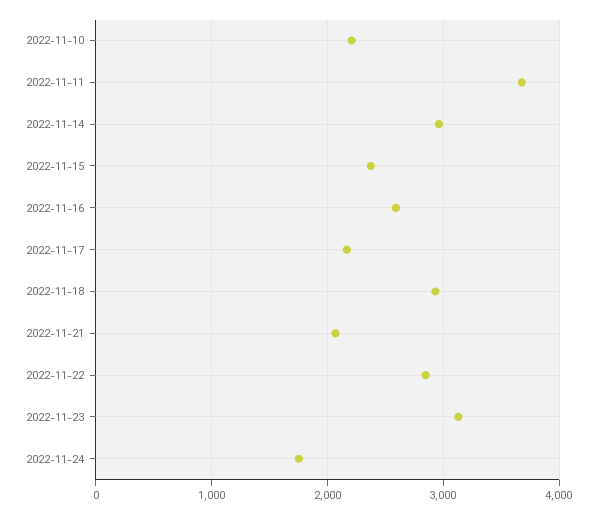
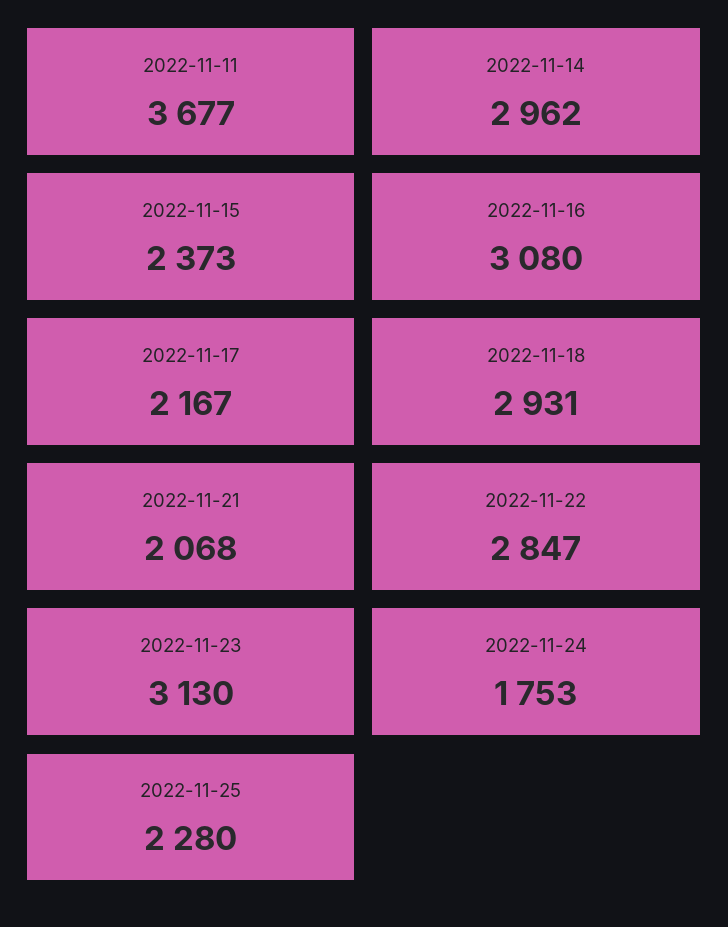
2022-11-10: 2200 -> none
2022-11-16: 2600 -> 3080
2022-11-25: none -> 2280

